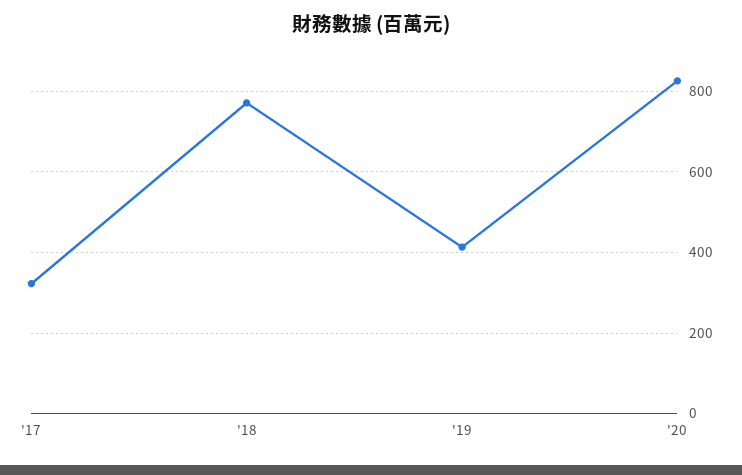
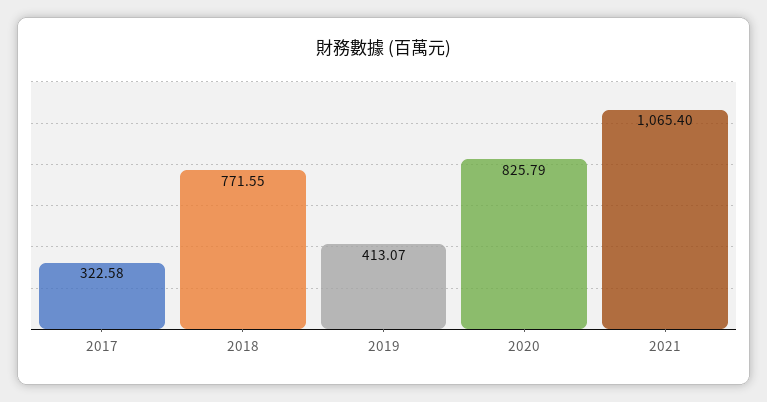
2021: none -> 1065.4

